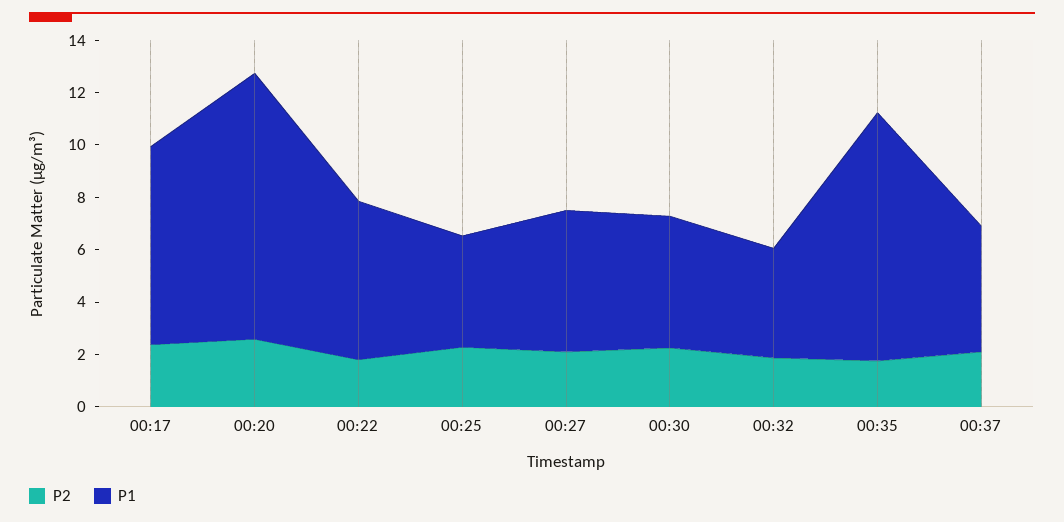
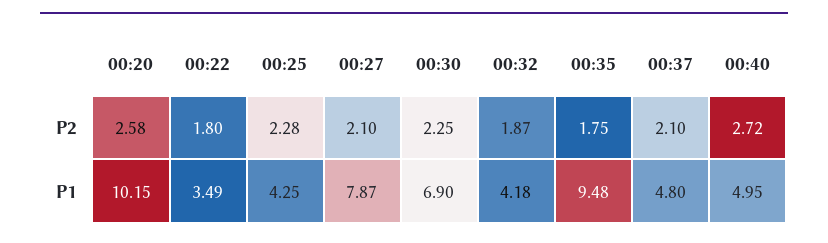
P2, 00:17: 2.5 -> none
P1, 00:17: 7.5 -> none
P1, 00:22: 6 -> 3.49
P1, 00:27: 5.5 -> 7.87
P1, 00:30: 5 -> 6.9
P2, 00:40: none -> 2.72
P1, 00:40: none -> 4.95

